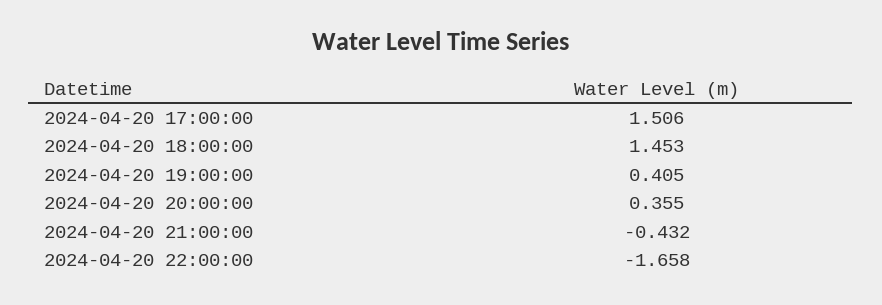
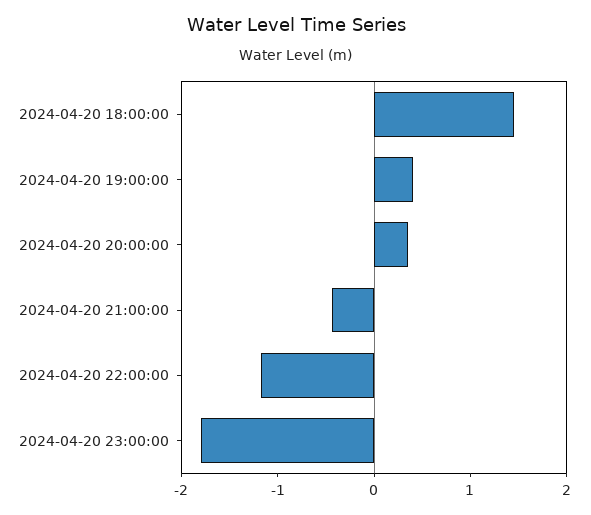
2024-04-20 17:00:00: 1.506 -> none
2024-04-20 22:00:00: -1.658 -> -1.2
2024-04-20 23:00:00: none -> -1.8

